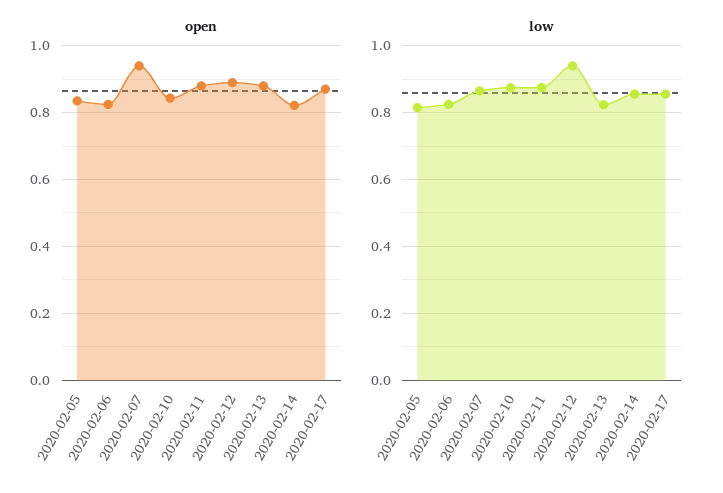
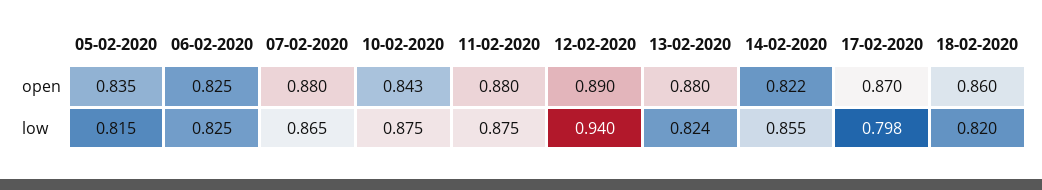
open, 2020-02-07: 0.94 -> 0.88
low, 2020-02-17: 0.86 -> 0.798
open, 18-02-2020: none -> 0.86
low, 18-02-2020: none -> 0.82

